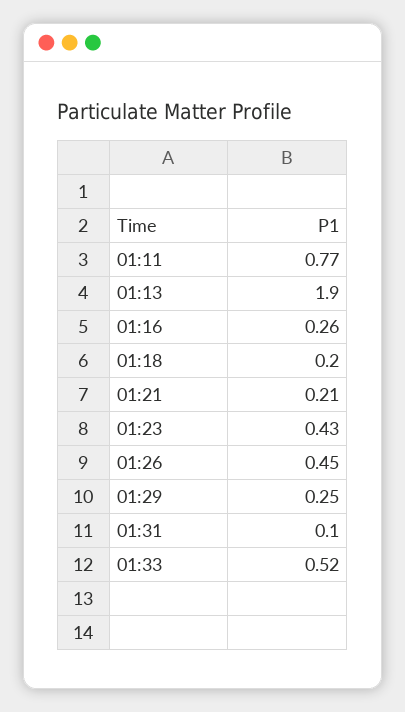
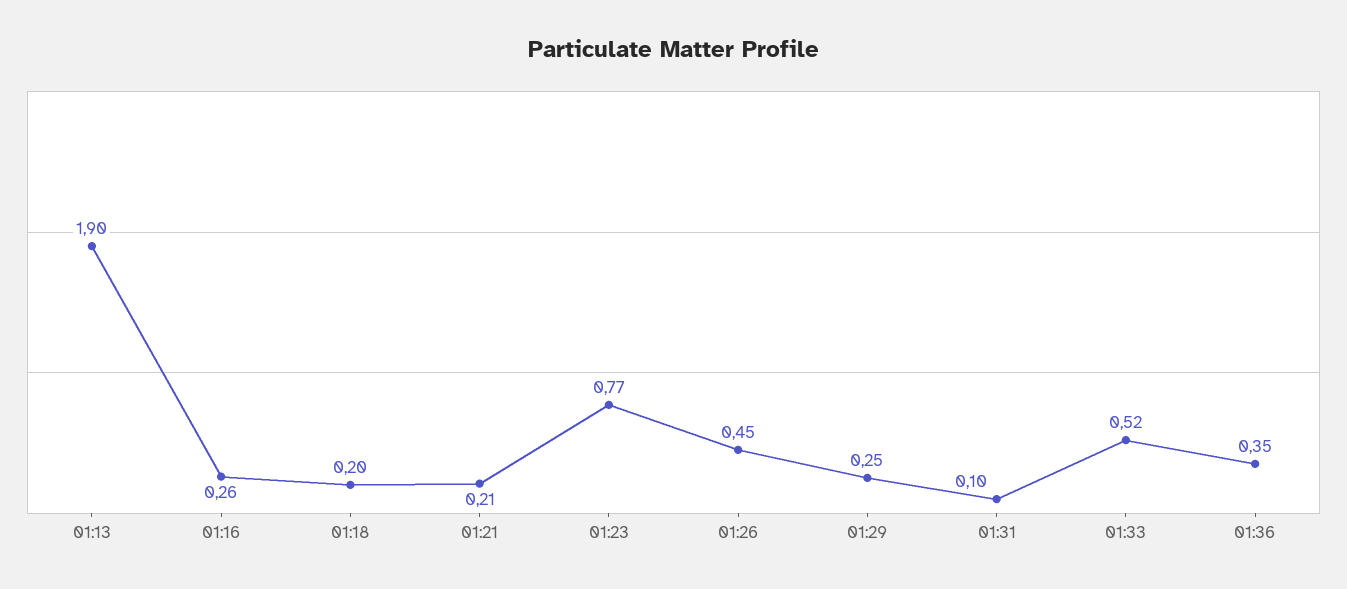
01:11: 0.77 -> none
01:23: 0.43 -> 0.77
01:36: none -> 0.35

